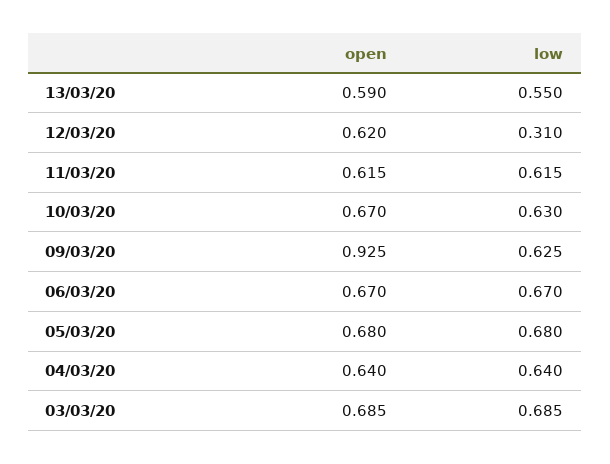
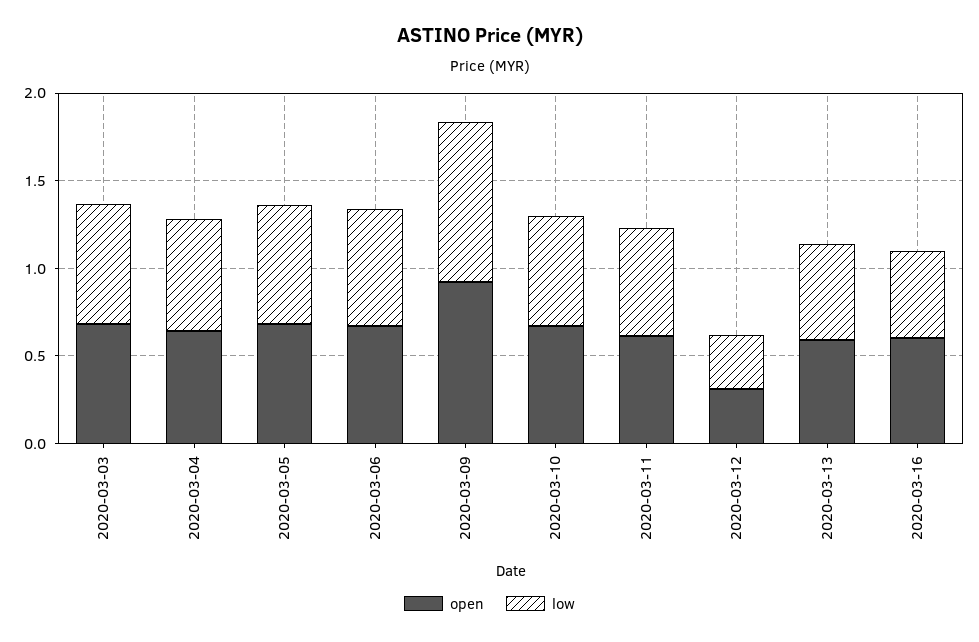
open, 12/03/20: 0.62 -> 0.3
low, 09/03/20: 0.625 -> 0.9
open, 2020-03-16: none -> 0.6
low, 2020-03-16: none -> 0.5

